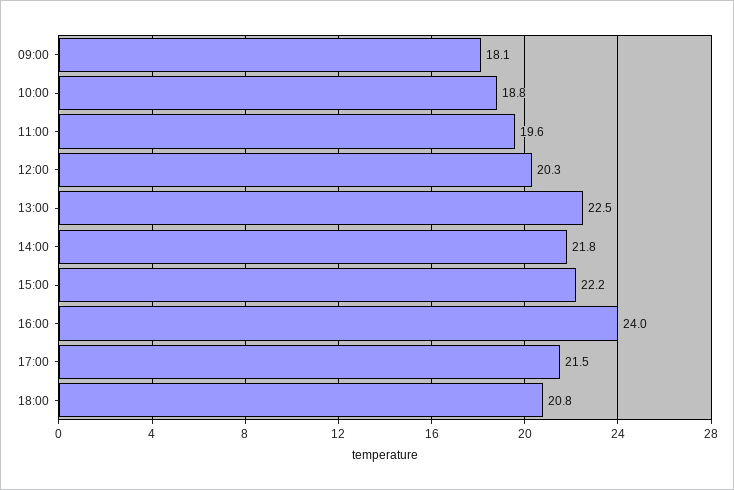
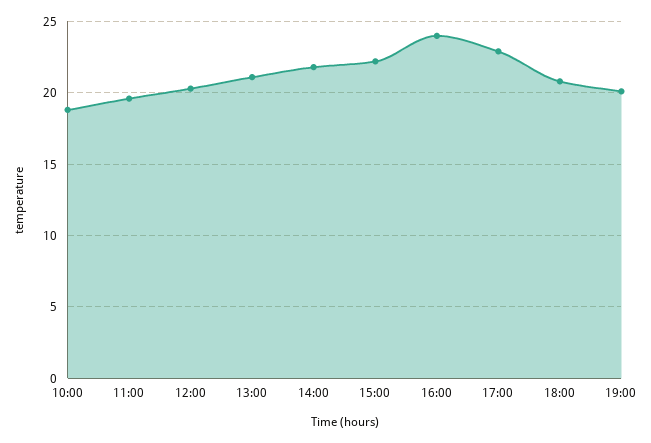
09:00: 18.1 -> none
13:00: 22.5 -> 21
17:00: 21.5 -> 23
19:00: none -> 20

